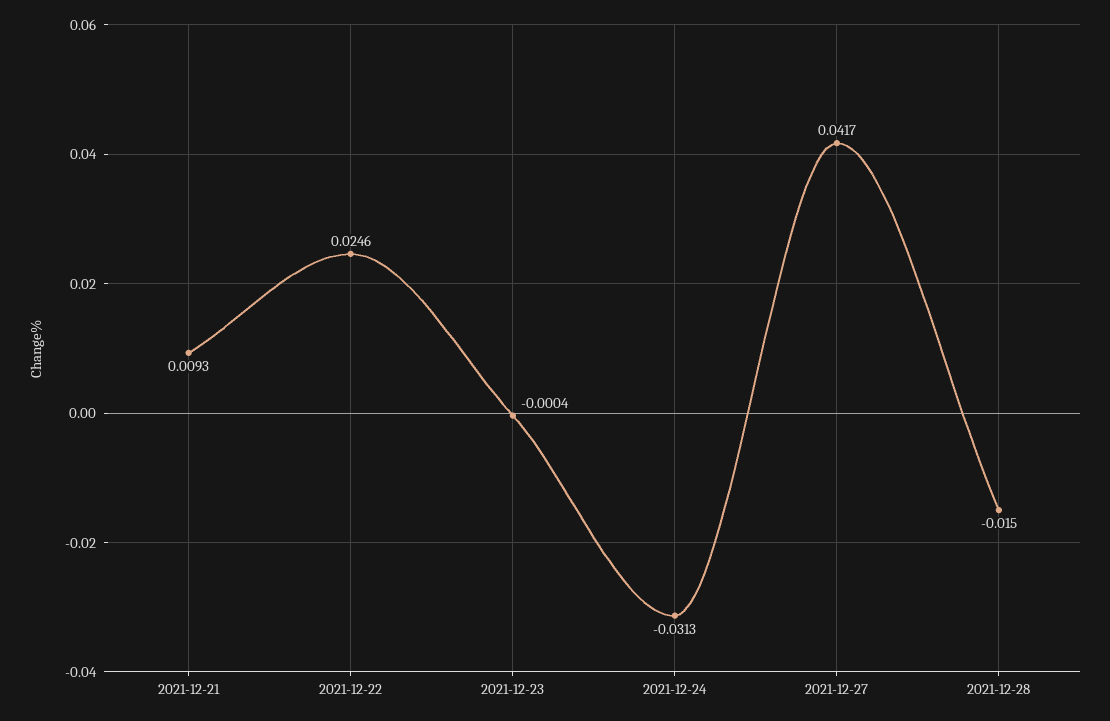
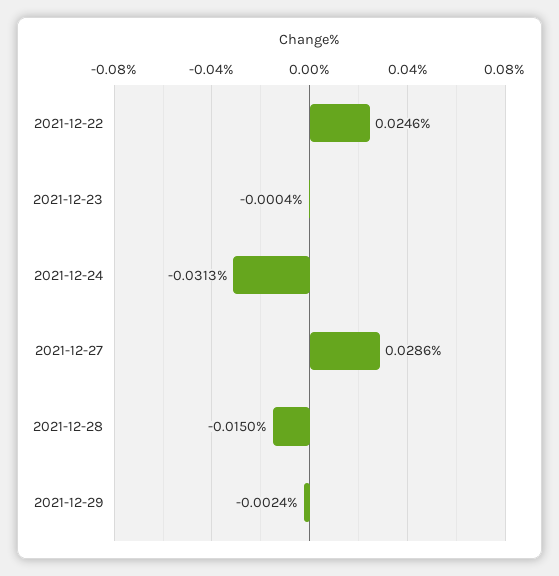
2021-12-21: 0.0093 -> none
2021-12-27: 0.0417 -> 0.0286
2021-12-29: none -> -0.0024

